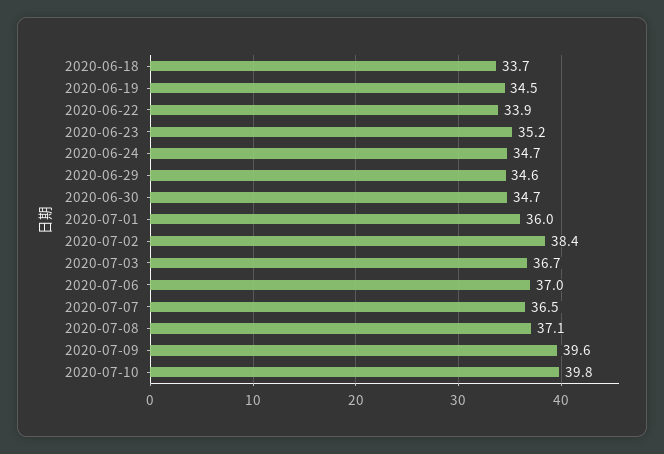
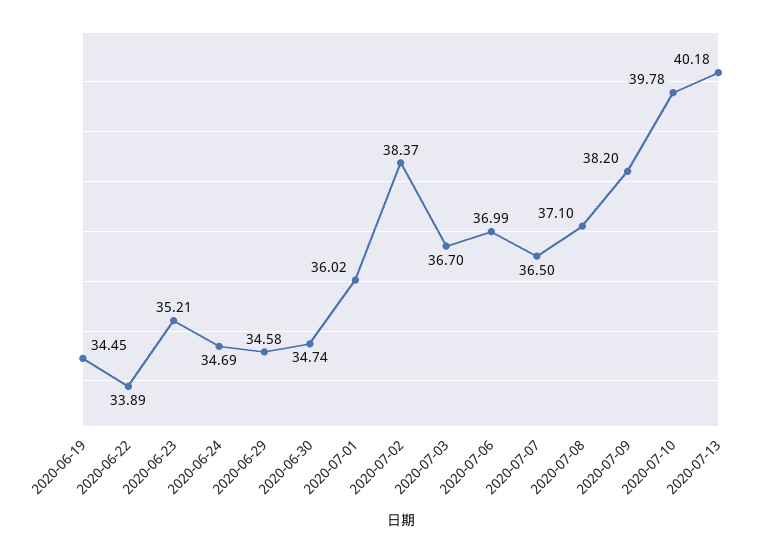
2020-06-18: 33.7 -> none
2020-07-09: 39.6 -> 38.2
2020-07-13: none -> 40.18

